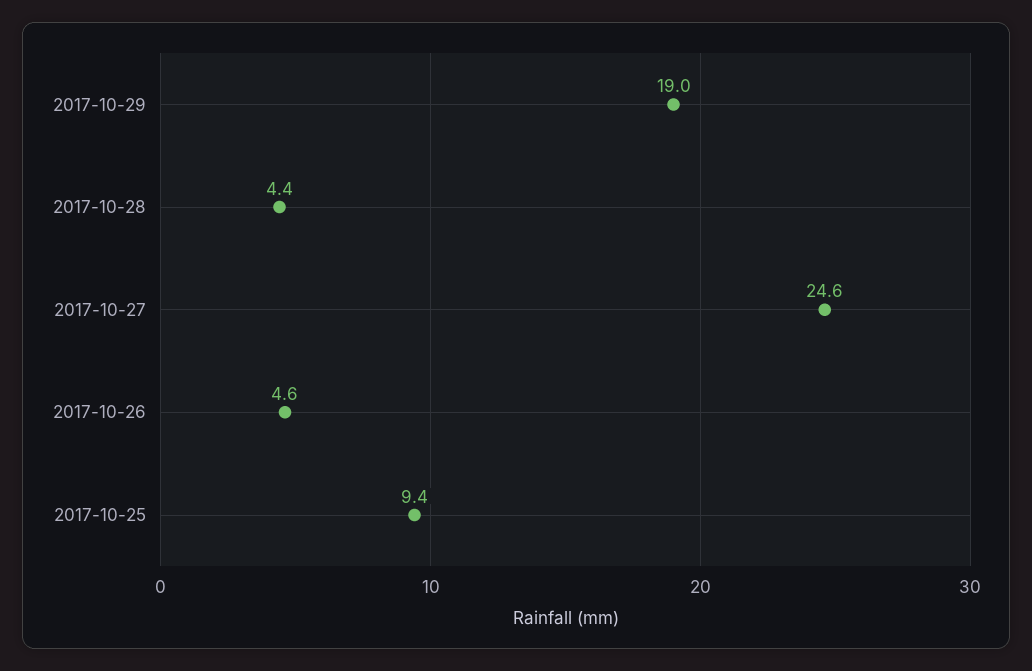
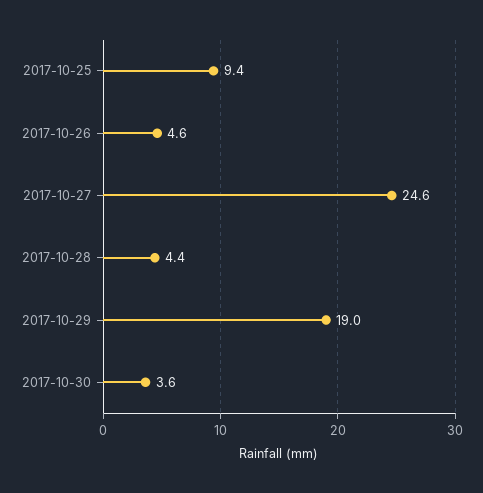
2017-10-30: none -> 3.6

